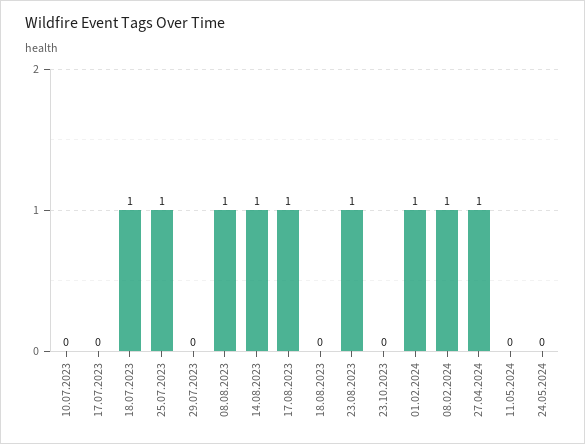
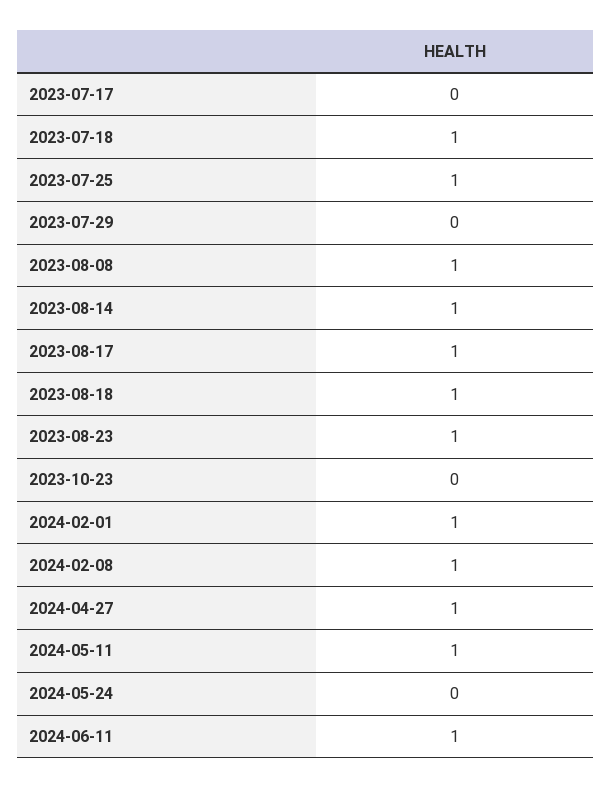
10.07.2023: 0 -> none
18.08.2023: 0 -> 1
11.05.2024: 0 -> 1
2024-06-11: none -> 1

